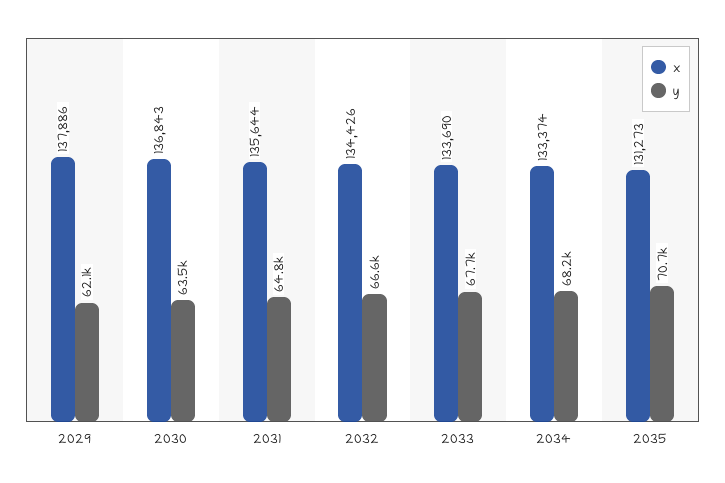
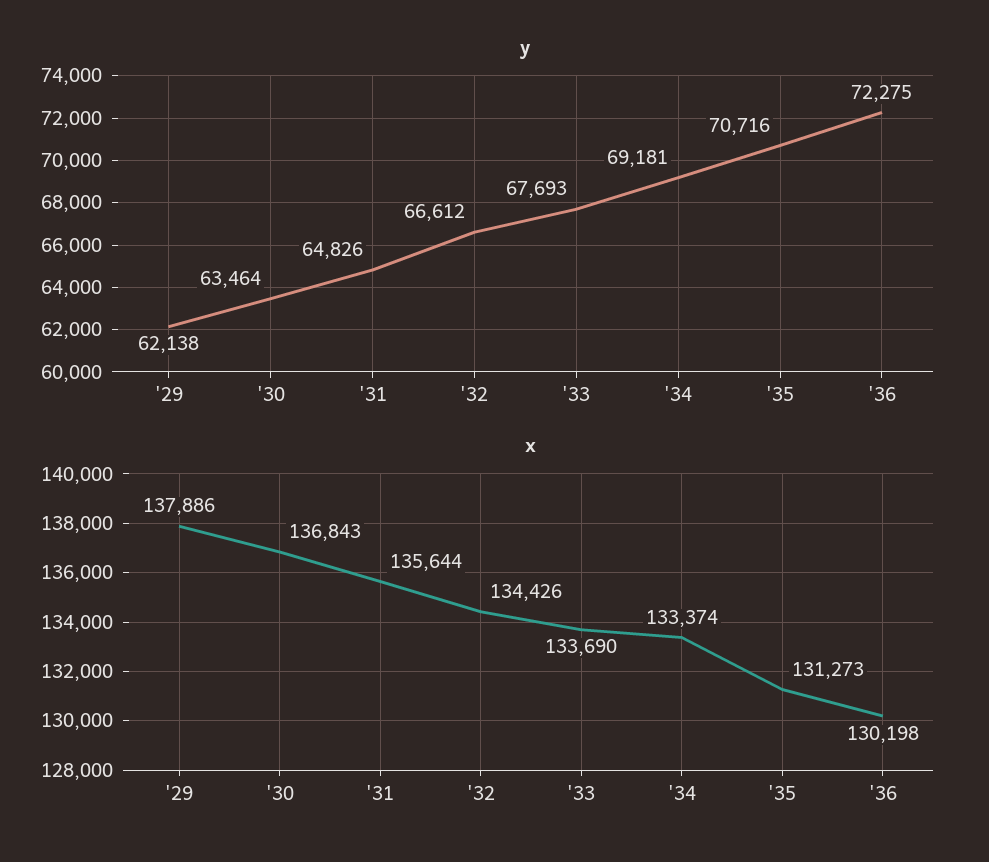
y, 2034: 68200 -> 69181
y, '36: none -> 72275
x, '36: none -> 130198

